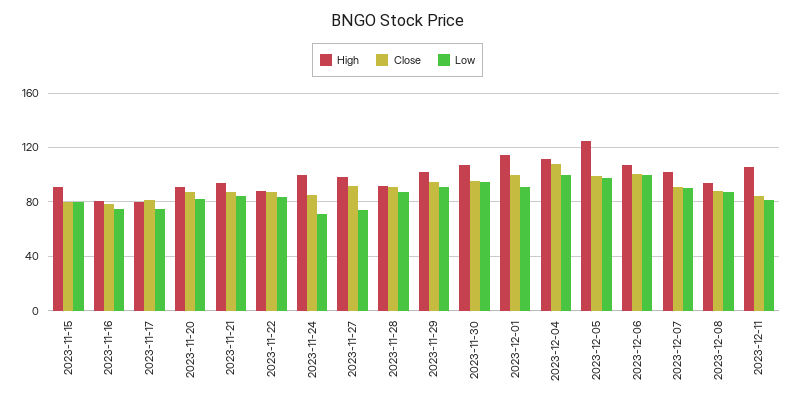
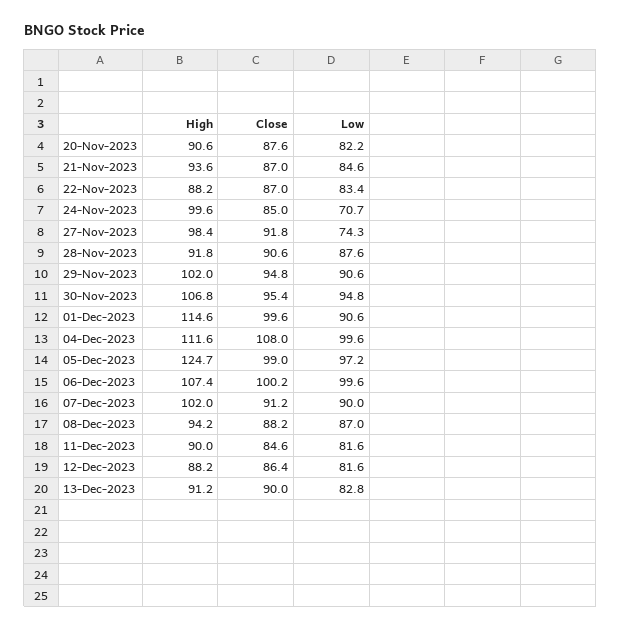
High, 2023-11-15: 90 -> none
Close, 2023-11-15: 80 -> none
Low, 2023-11-15: 80 -> none
High, 2023-11-16: 80 -> none
Close, 2023-11-16: 80 -> none
Low, 2023-11-16: 75 -> none
High, 2023-11-17: 80 -> none
Close, 2023-11-17: 80 -> none
Low, 2023-11-17: 75 -> none
High, 2023-12-11: 105 -> 90
High, 12-Dec-2023: none -> 88.2
Close, 12-Dec-2023: none -> 86.4
Low, 12-Dec-2023: none -> 81.6
High, 13-Dec-2023: none -> 91.2
Close, 13-Dec-2023: none -> 90
Low, 13-Dec-2023: none -> 82.8

